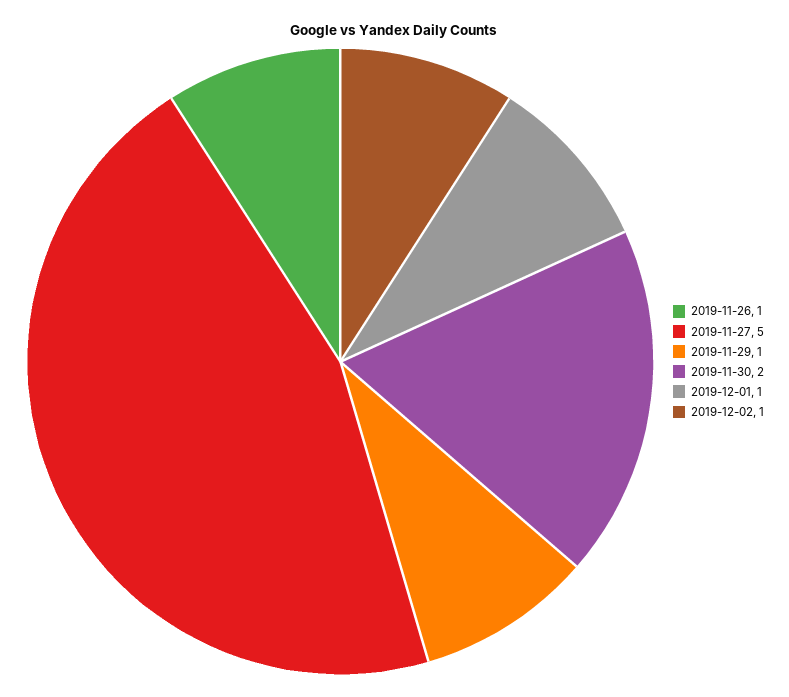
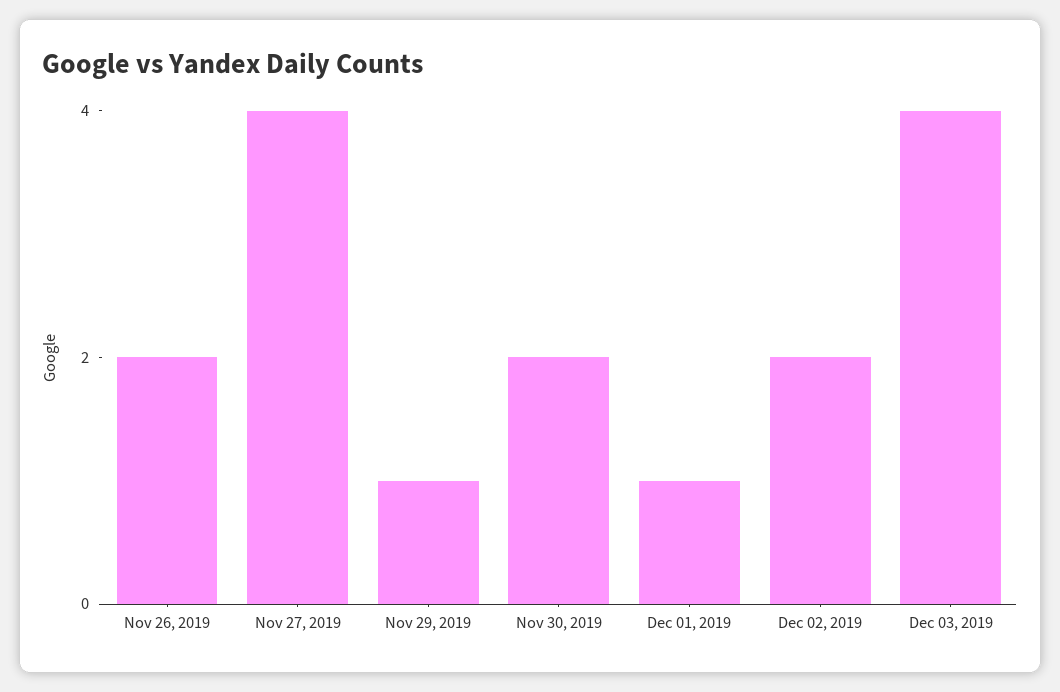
2019-11-26: 1 -> 2
2019-11-27: 5 -> 4
2019-12-02: 1 -> 2
Dec 03, 2019: none -> 4

